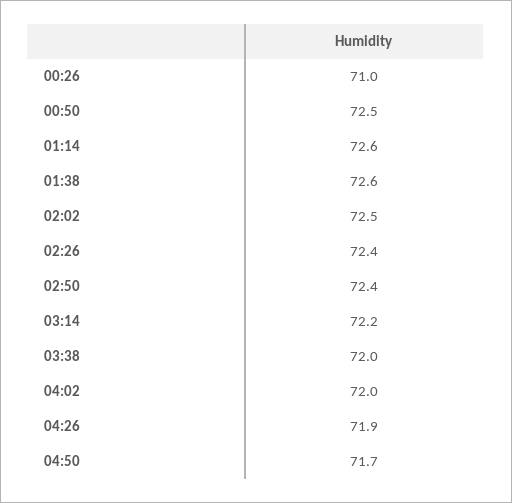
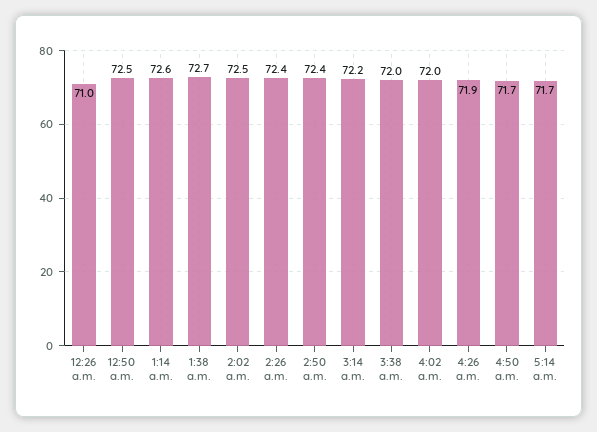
01:38: 72.6 -> 72.7
5:14 a.m.: none -> 71.7

